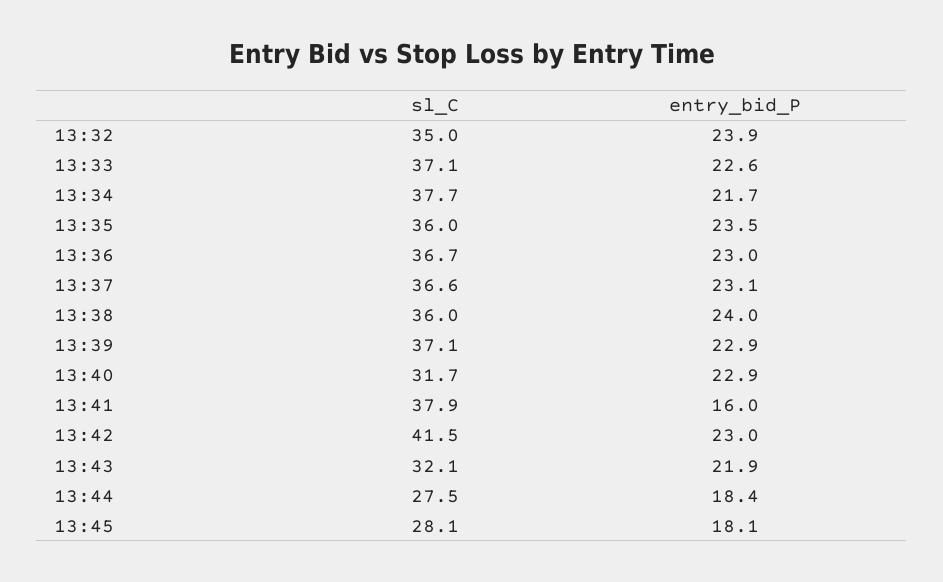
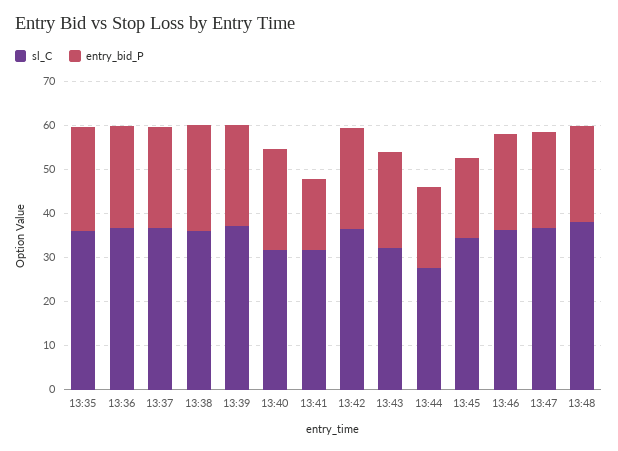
sl_C, 13:32: 35 -> none
entry_bid_P, 13:32: 23.9 -> none
sl_C, 13:33: 37.1 -> none
entry_bid_P, 13:33: 22.6 -> none
sl_C, 13:34: 37.7 -> none
entry_bid_P, 13:34: 21.7 -> none
sl_C, 13:41: 37.9 -> 32
sl_C, 13:42: 41.5 -> 36
sl_C, 13:45: 28.1 -> 34
sl_C, 13:46: none -> 36
entry_bid_P, 13:46: none -> 22
sl_C, 13:47: none -> 36
entry_bid_P, 13:47: none -> 22
sl_C, 13:48: none -> 38
entry_bid_P, 13:48: none -> 22

